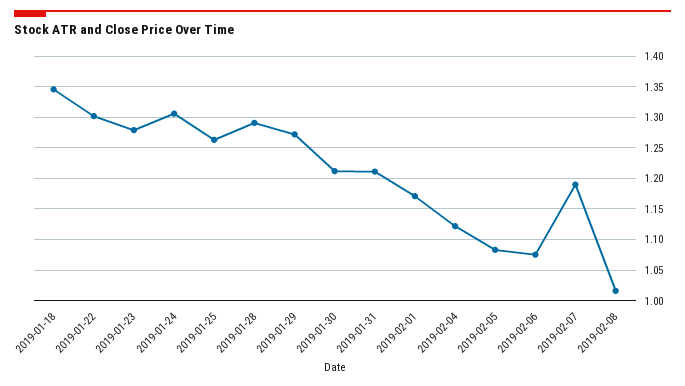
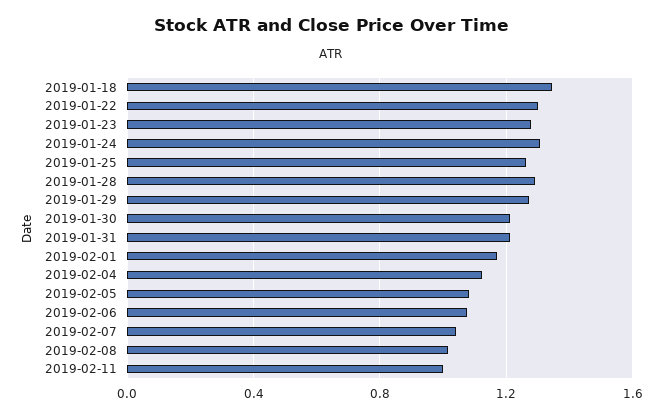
2019-02-07: 1.19 -> 1.05
2019-02-11: none -> 1

